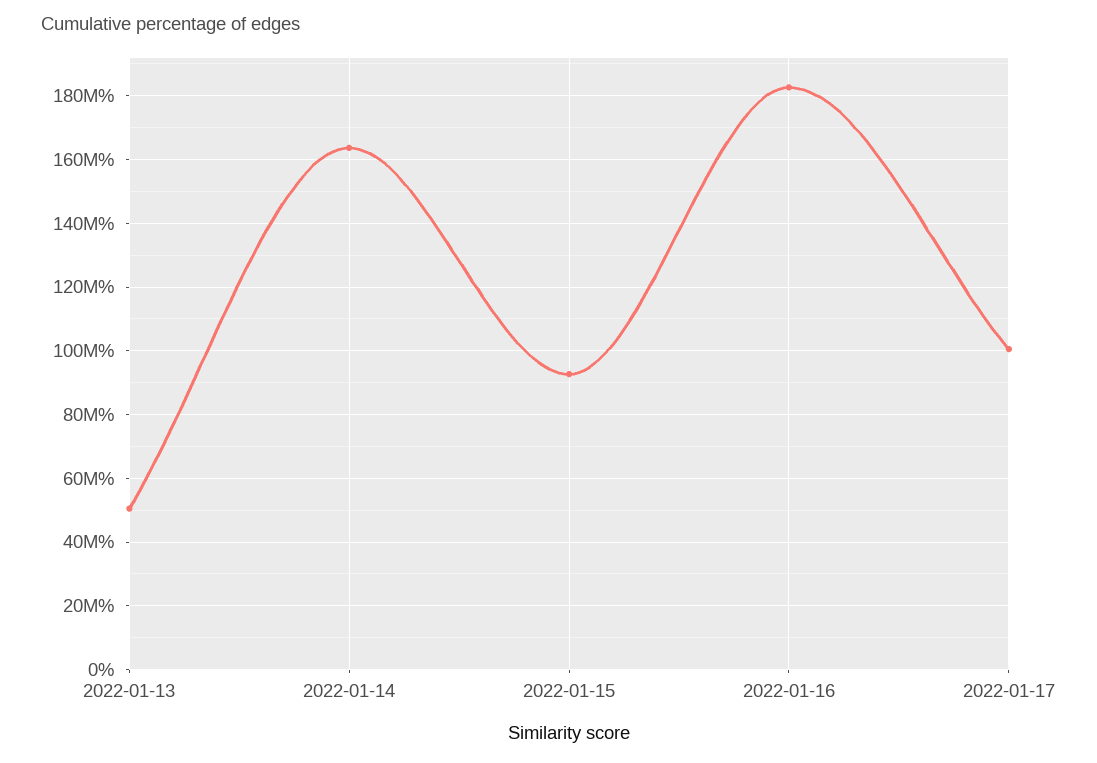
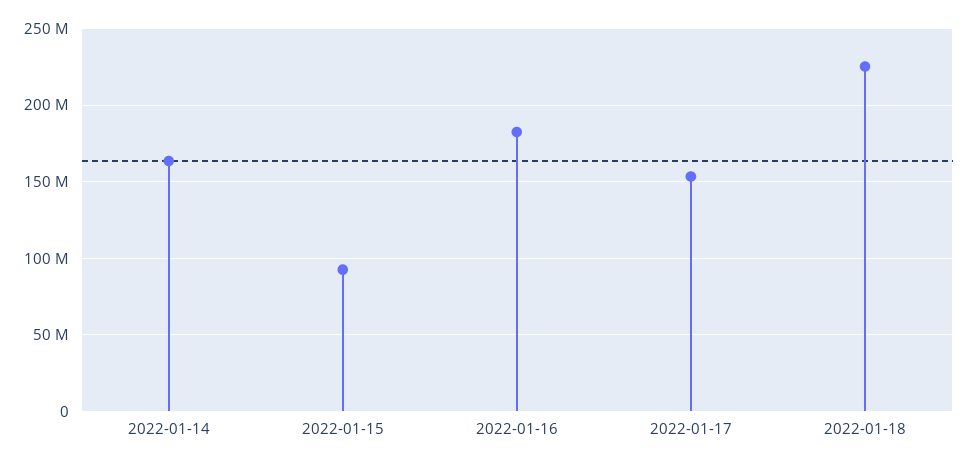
2022-01-13: 50000000 -> none
2022-01-17: 100000000 -> 155000000
2022-01-18: none -> 225000000

